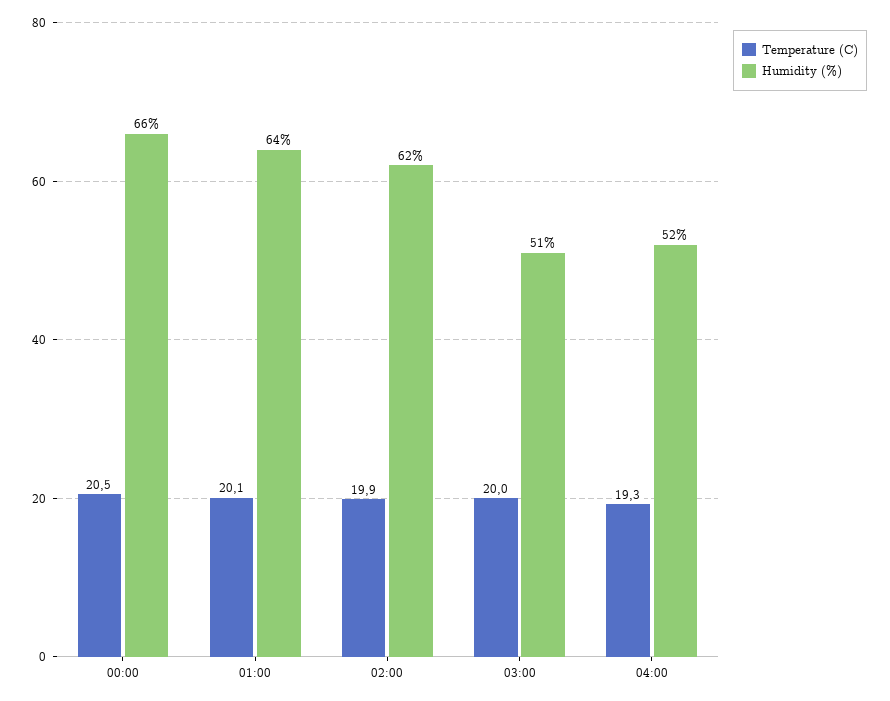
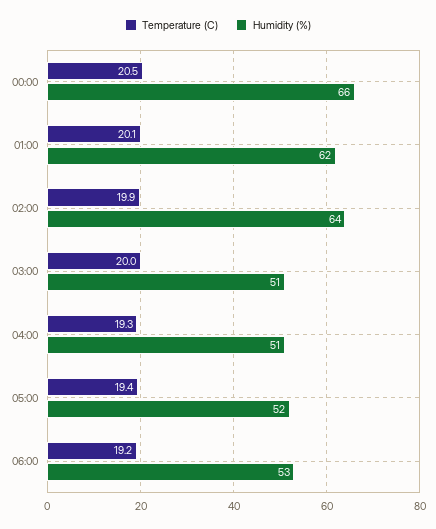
Humidity (%), 01:00: 64 -> 62
Humidity (%), 02:00: 62 -> 64
Humidity (%), 04:00: 52 -> 51
Temperature (C), 05:00: none -> 19.4
Humidity (%), 05:00: none -> 52
Temperature (C), 06:00: none -> 19.2
Humidity (%), 06:00: none -> 53

